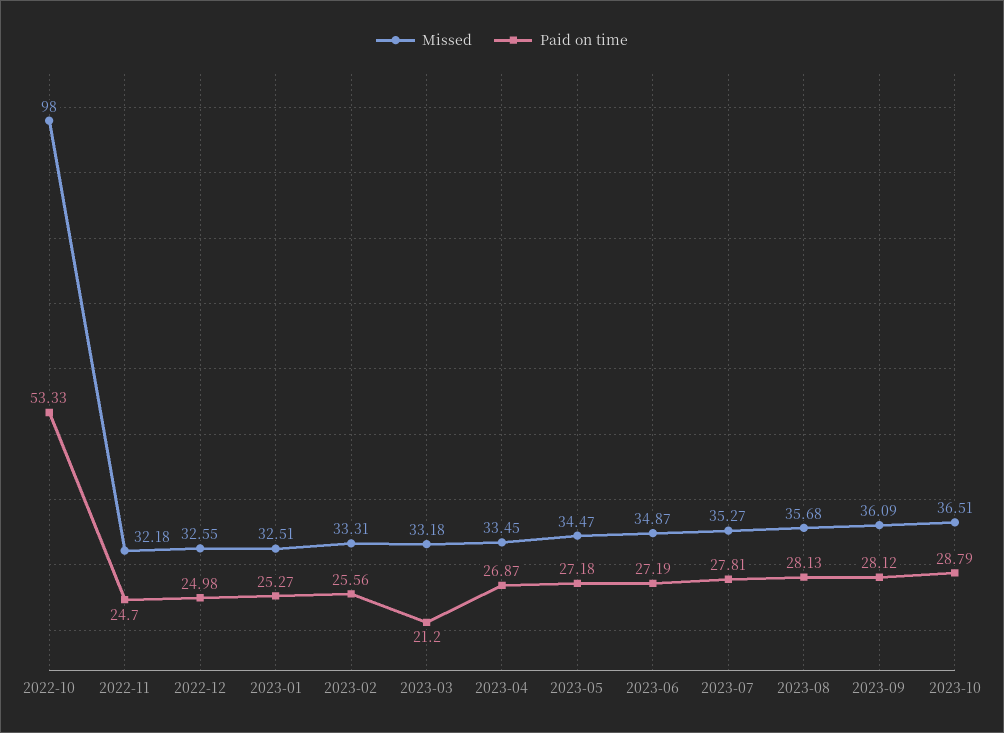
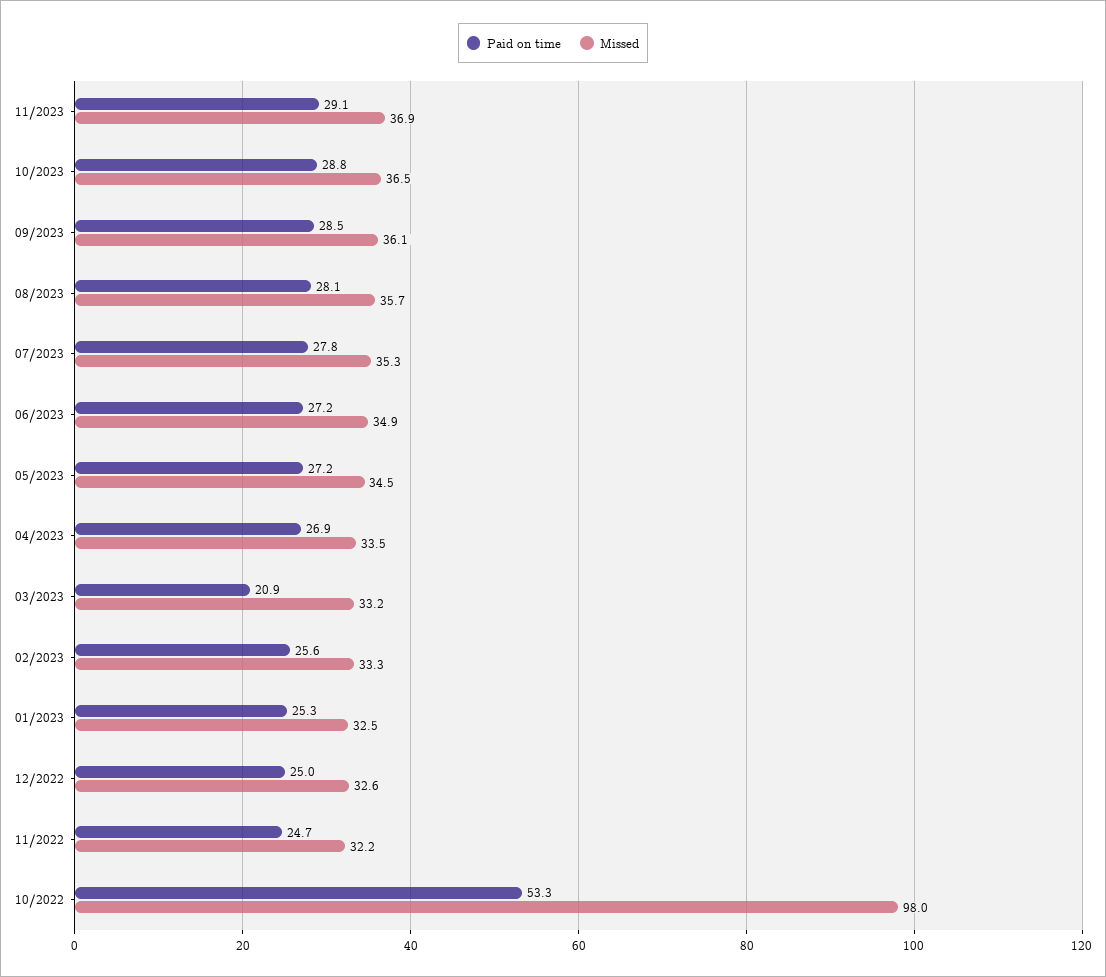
Paid on time, 2023-03: 21.2 -> 20.9
Paid on time, 2023-09: 28.12 -> 28.5
Paid on time, 11/2023: none -> 29.1
Missed, 11/2023: none -> 36.9

